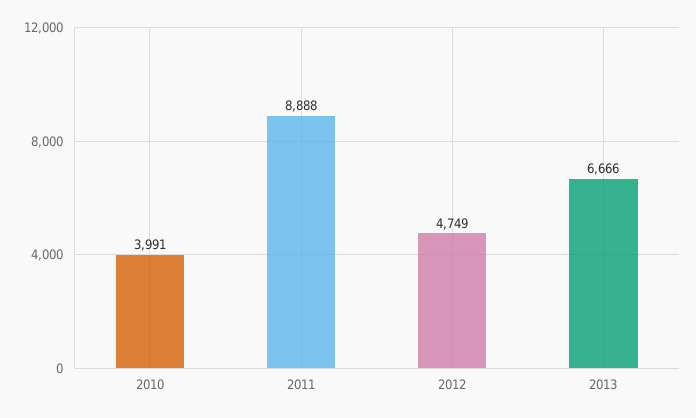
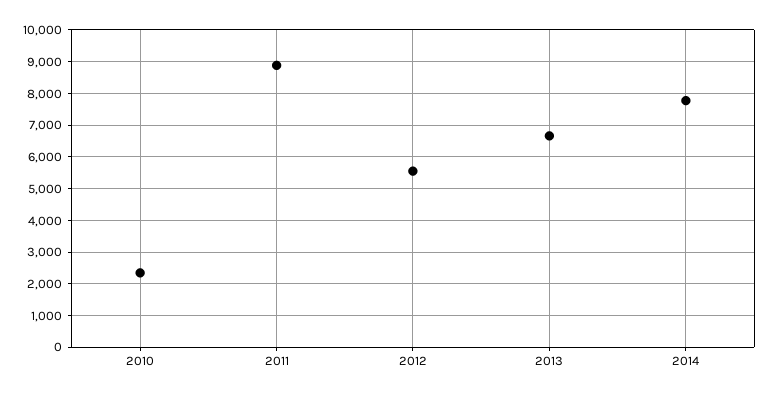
2010: 3991 -> 2400
2012: 4749 -> 5600
2014: none -> 7800

